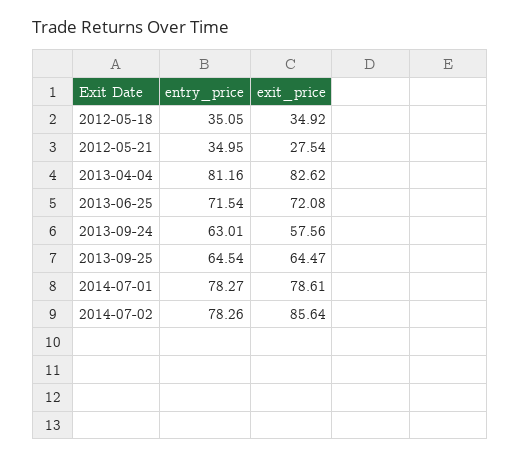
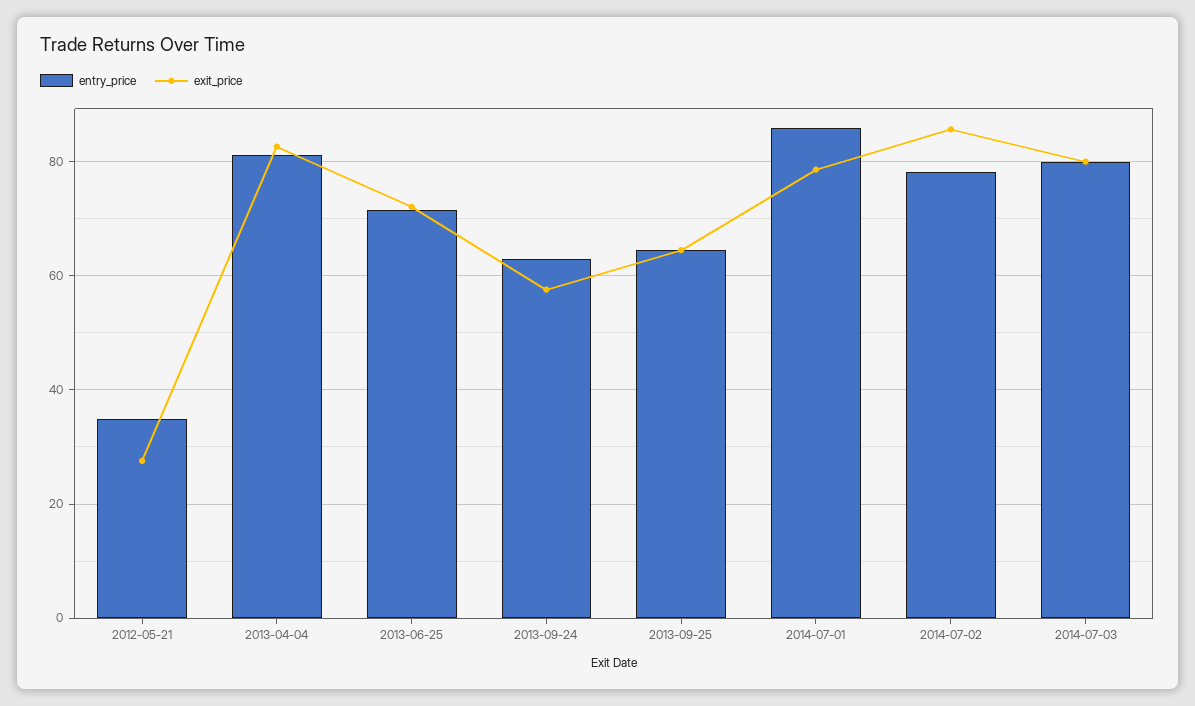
entry_price, 2012-05-18: 35.05 -> none
exit_price, 2012-05-18: 34.92 -> none
entry_price, 2014-07-01: 78.27 -> 86
entry_price, 2014-07-03: none -> 80
exit_price, 2014-07-03: none -> 80

